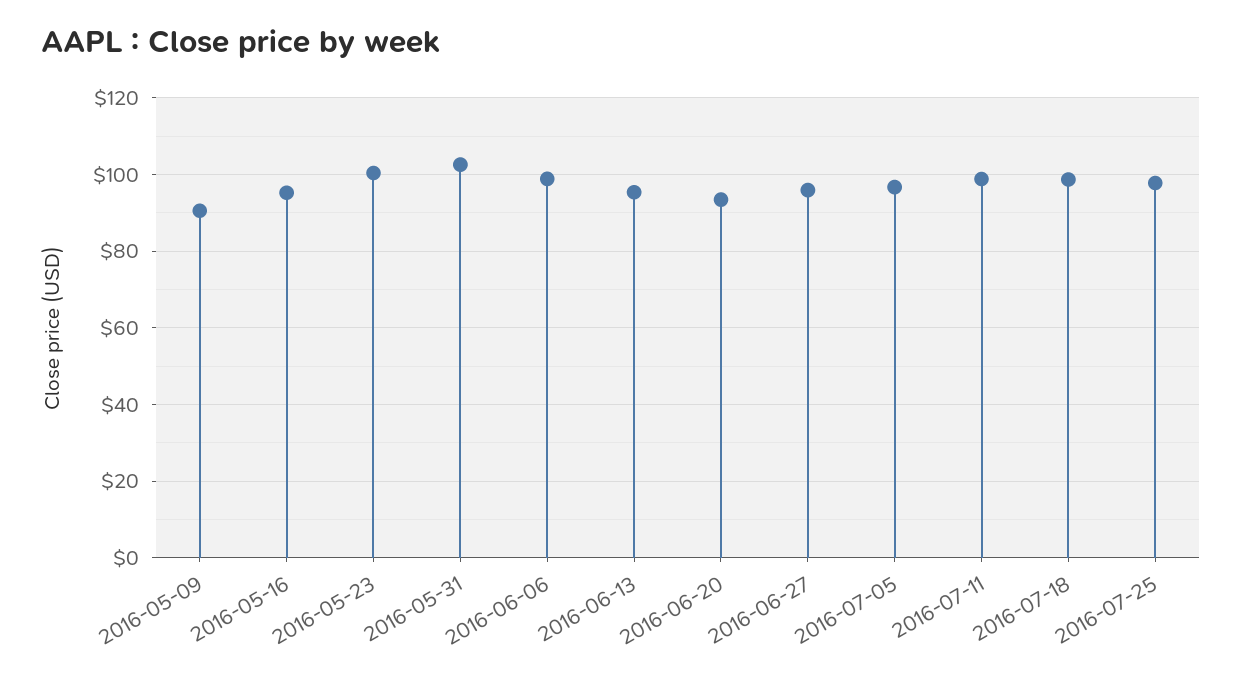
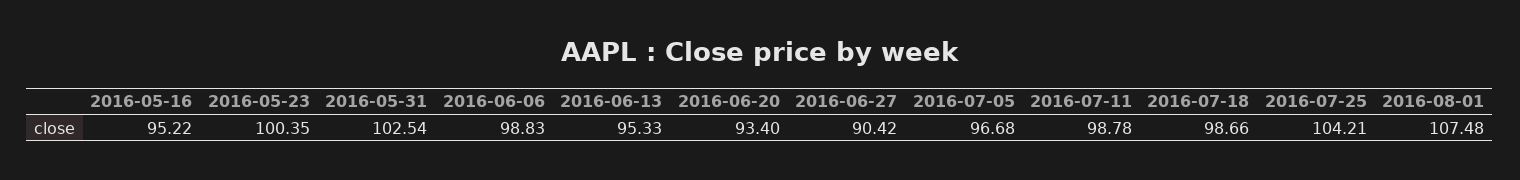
2016-05-09: 90 -> none
2016-06-27: 96 -> 90.42
2016-07-25: 98 -> 104.21
2016-08-01: none -> 107.48

